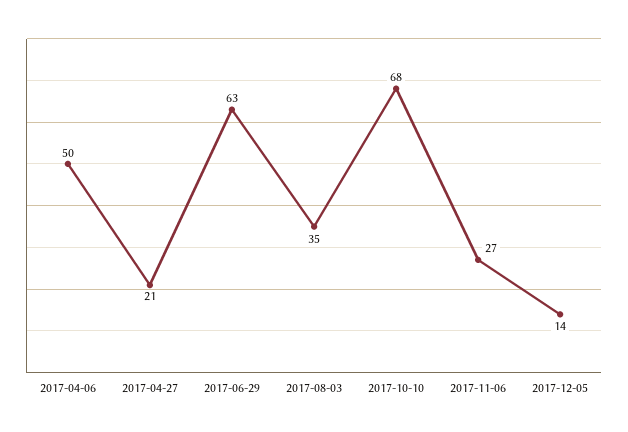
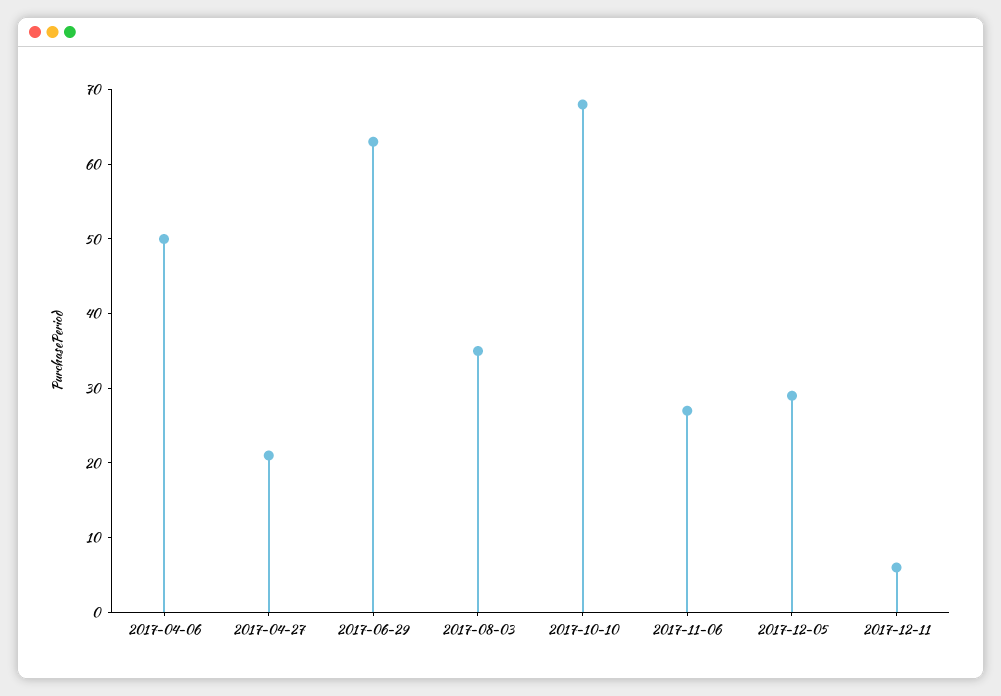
2017-12-05: 14 -> 30
2017-12-11: none -> 5

